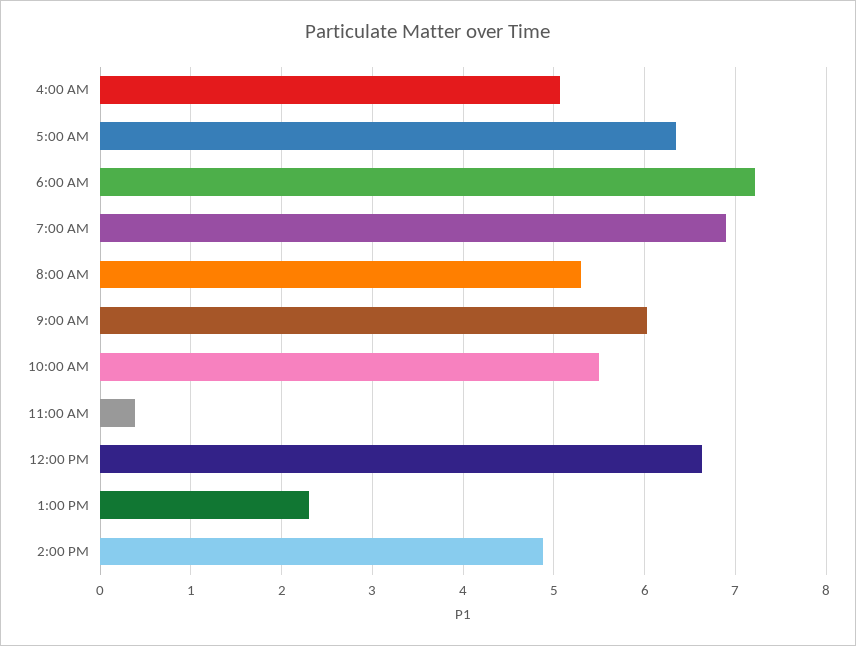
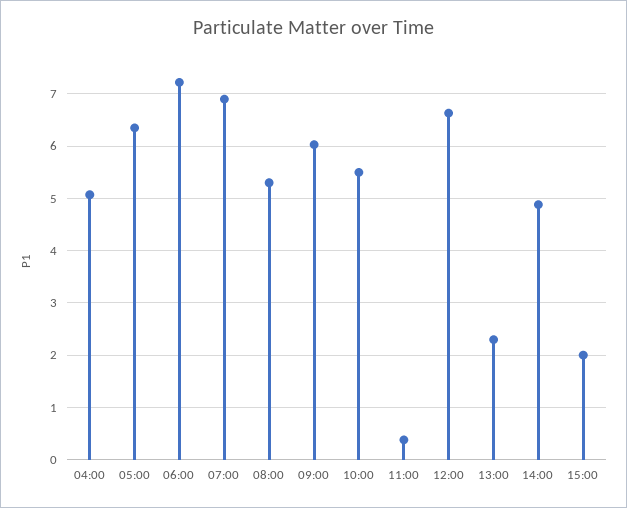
15:00: none -> 2

